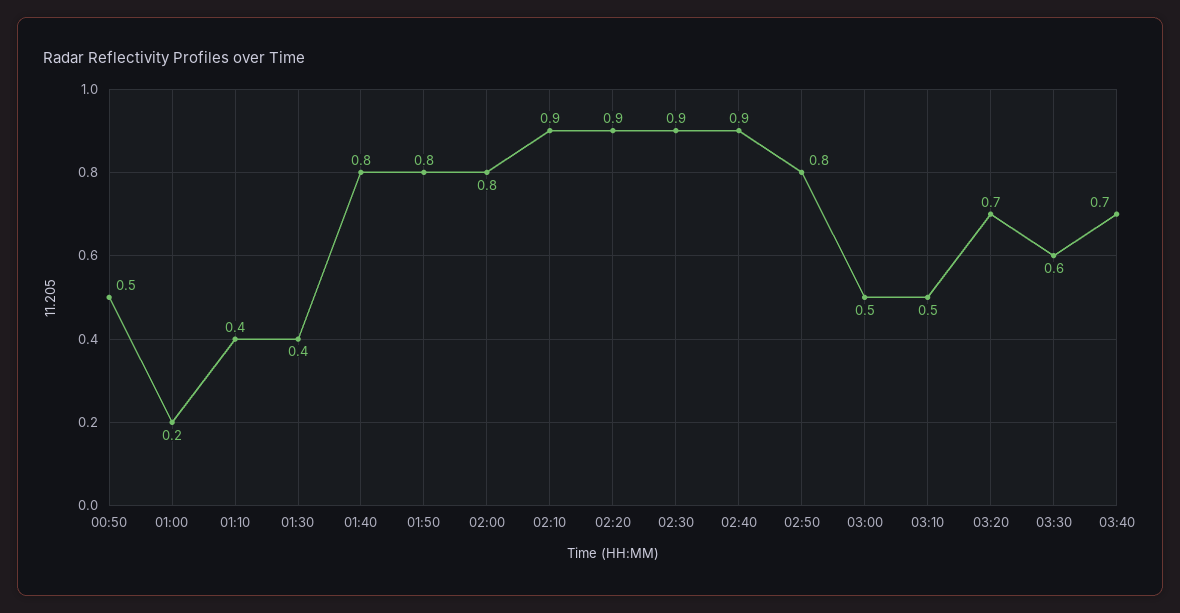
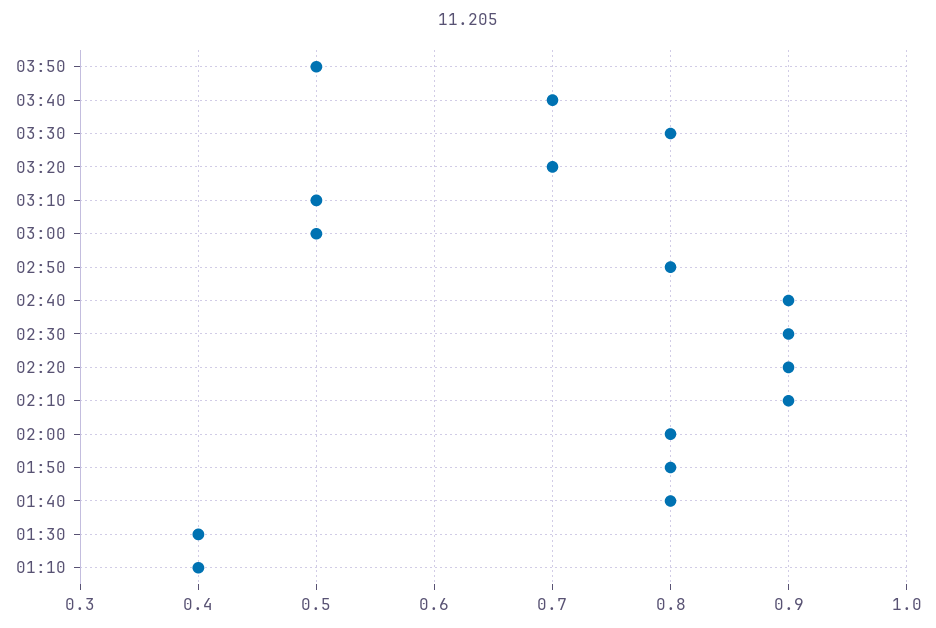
00:50: 0.5 -> none
01:00: 0.2 -> none
03:30: 0.6 -> 0.8
03:50: none -> 0.5

